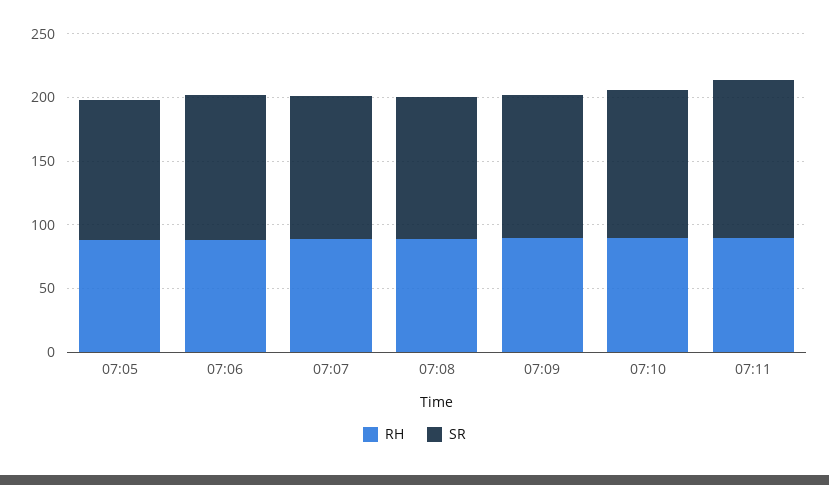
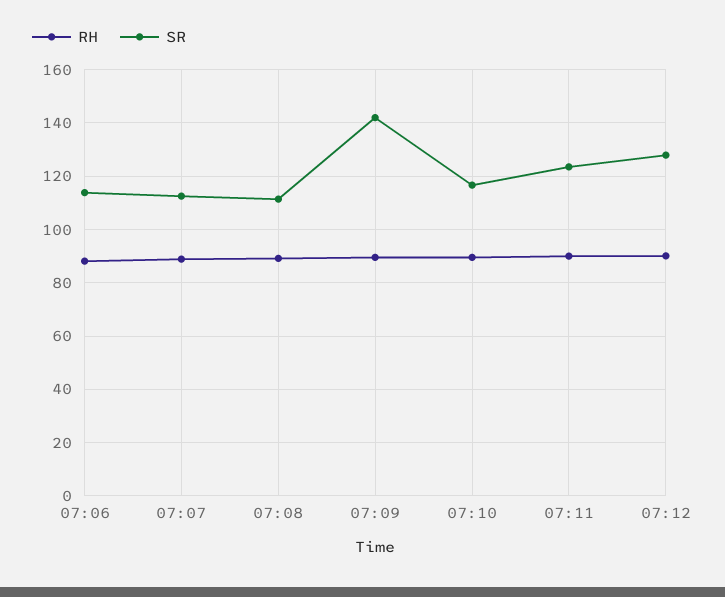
RH, 07:05: 90 -> none
SR, 07:05: 110 -> none
SR, 07:09: 110 -> 142.5
RH, 07:12: none -> 90
SR, 07:12: none -> 127.5

